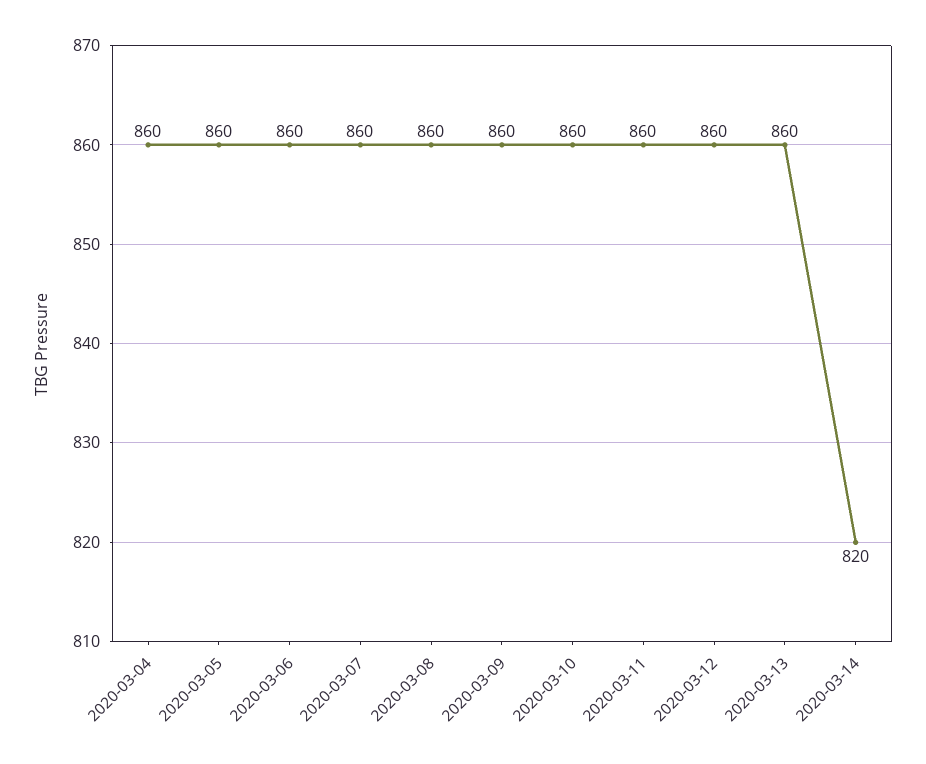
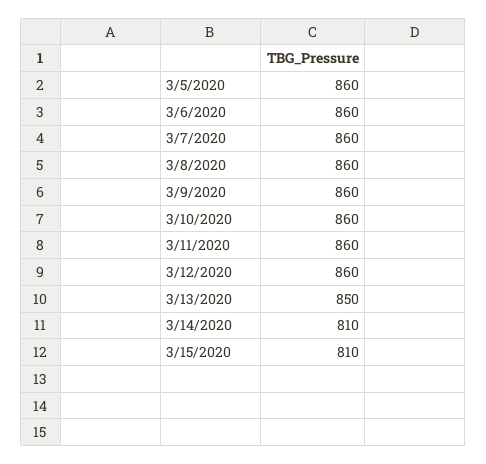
2020-03-04: 860 -> none
2020-03-13: 860 -> 850
2020-03-14: 820 -> 810
3/15/2020: none -> 810

